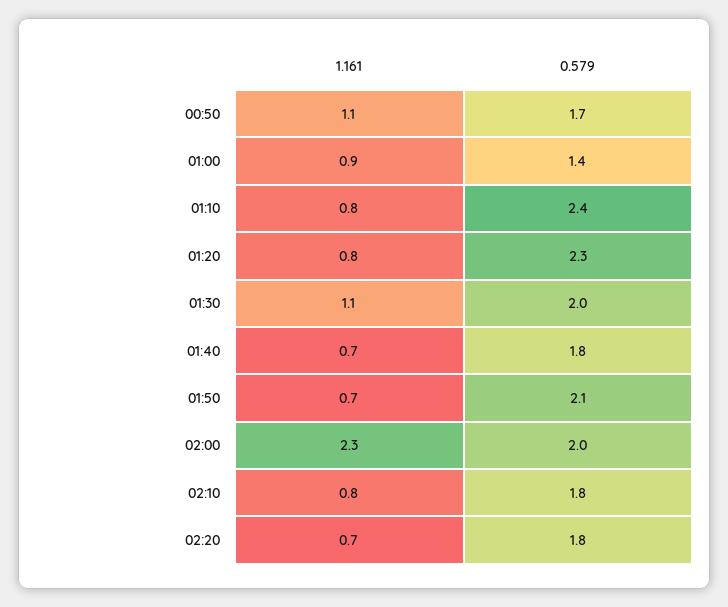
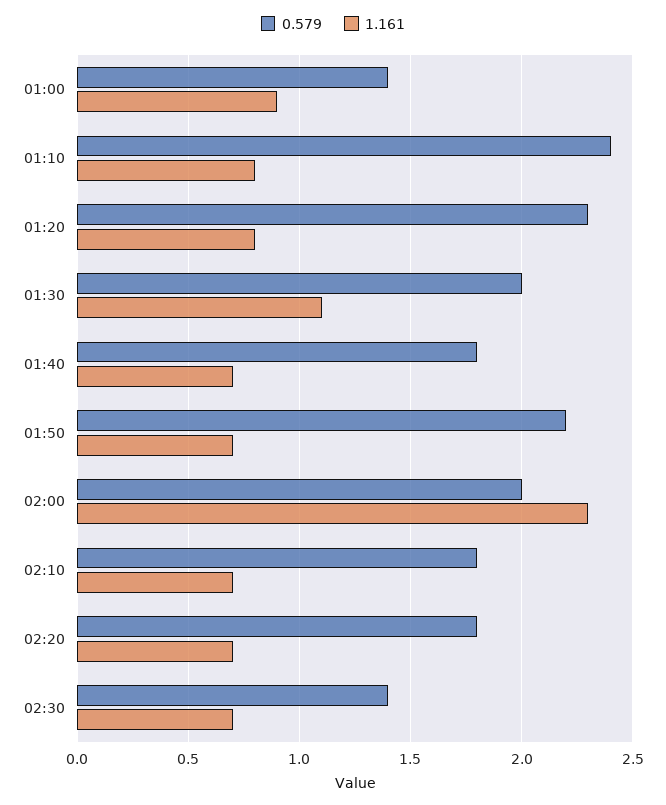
1.161, 00:50: 1.1 -> none
0.579, 00:50: 1.7 -> none
0.579, 01:50: 2.1 -> 2.2
1.161, 02:10: 0.8 -> 0.7
0.579, 02:30: none -> 1.4
1.161, 02:30: none -> 0.7

